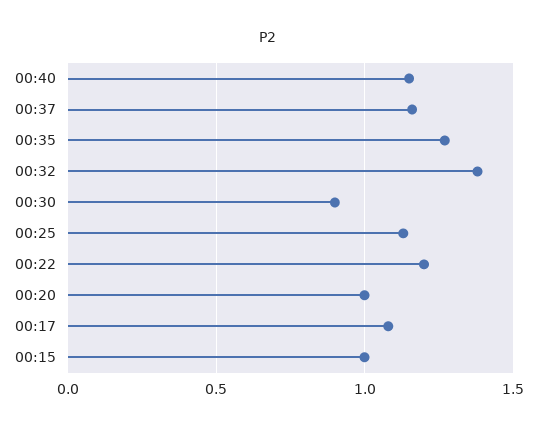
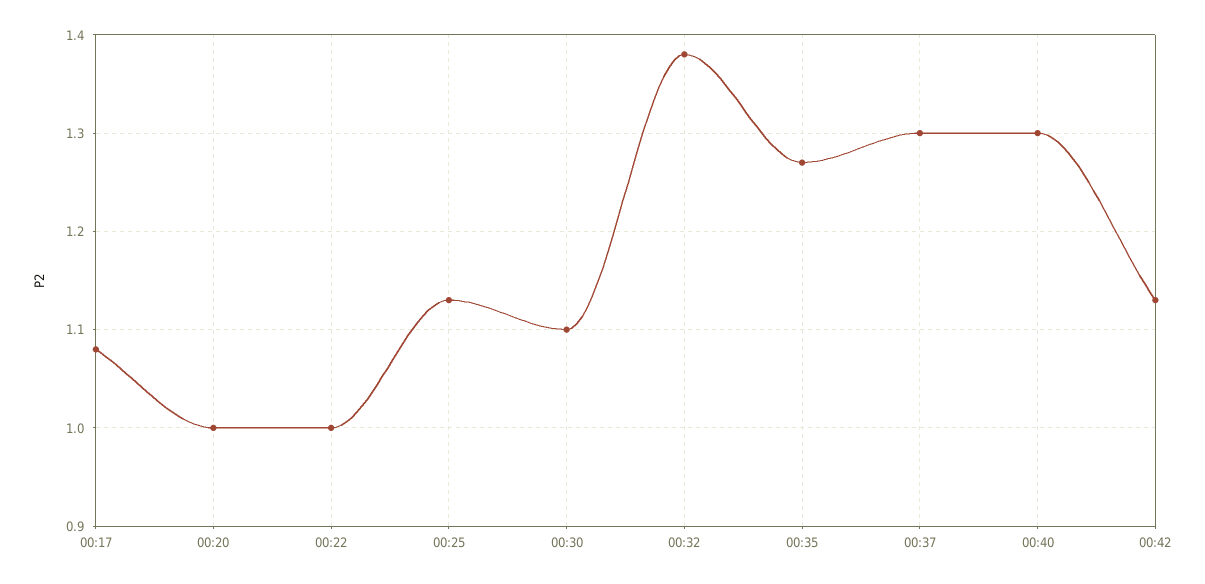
00:40: 1.15 -> 1.3
00:37: 1.15 -> 1.3
00:30: 0.9 -> 1.1
00:22: 1.2 -> 1
00:15: 1 -> none
00:42: none -> 1.13

